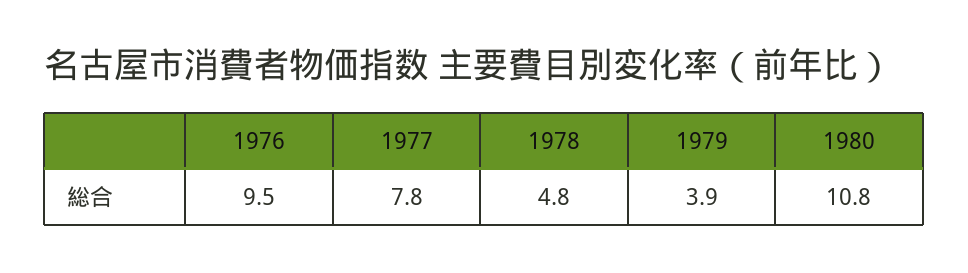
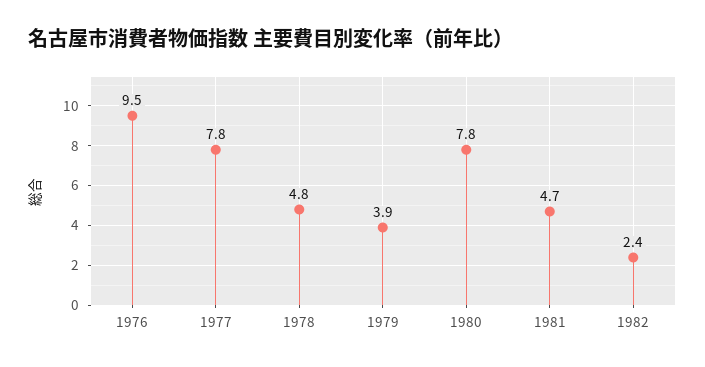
1980: 10.8 -> 7.8
1981: none -> 4.7
1982: none -> 2.4

